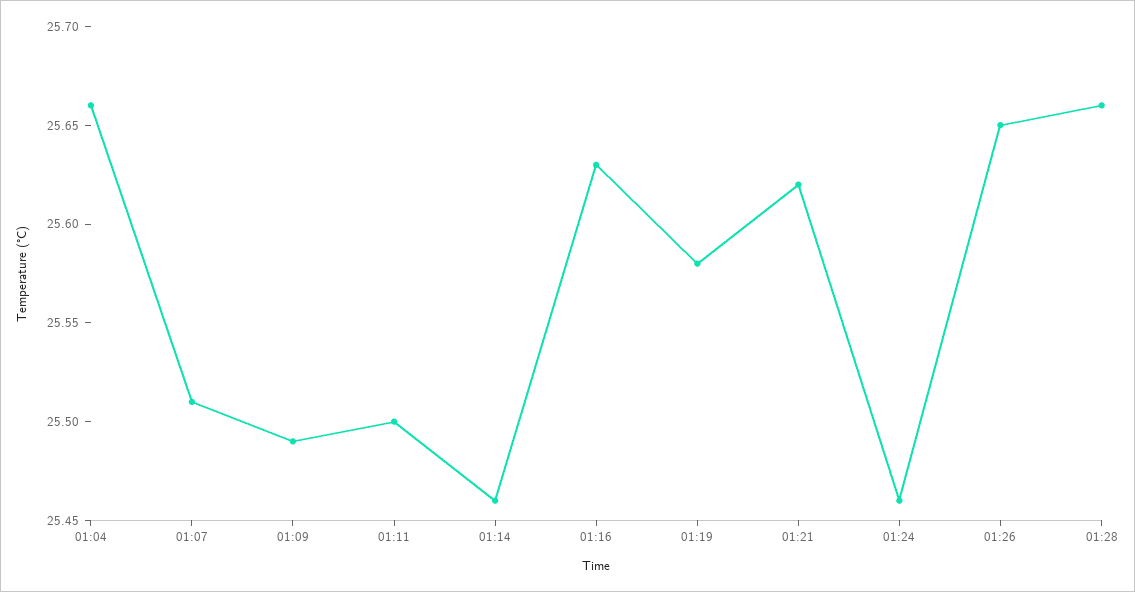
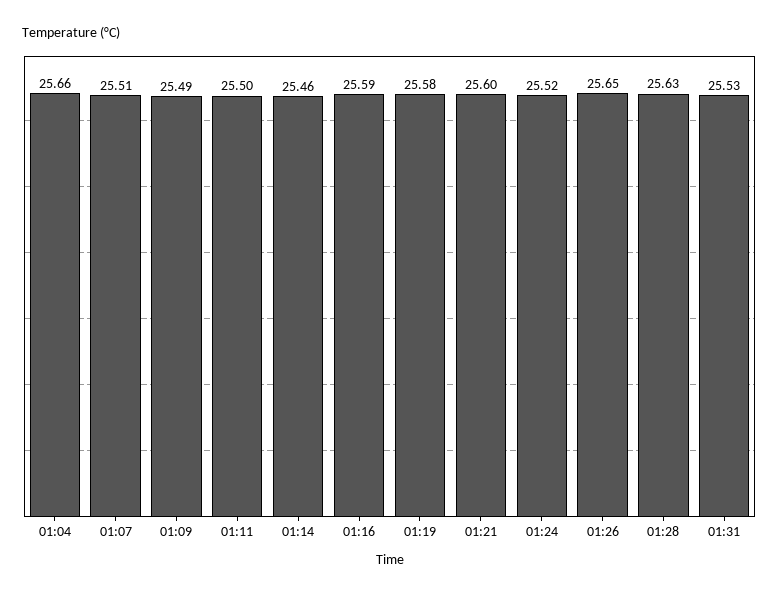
01:16: 25.63 -> 25.59
01:21: 25.62 -> 25.6
01:24: 25.46 -> 25.52
01:28: 25.66 -> 25.63
01:31: none -> 25.53

